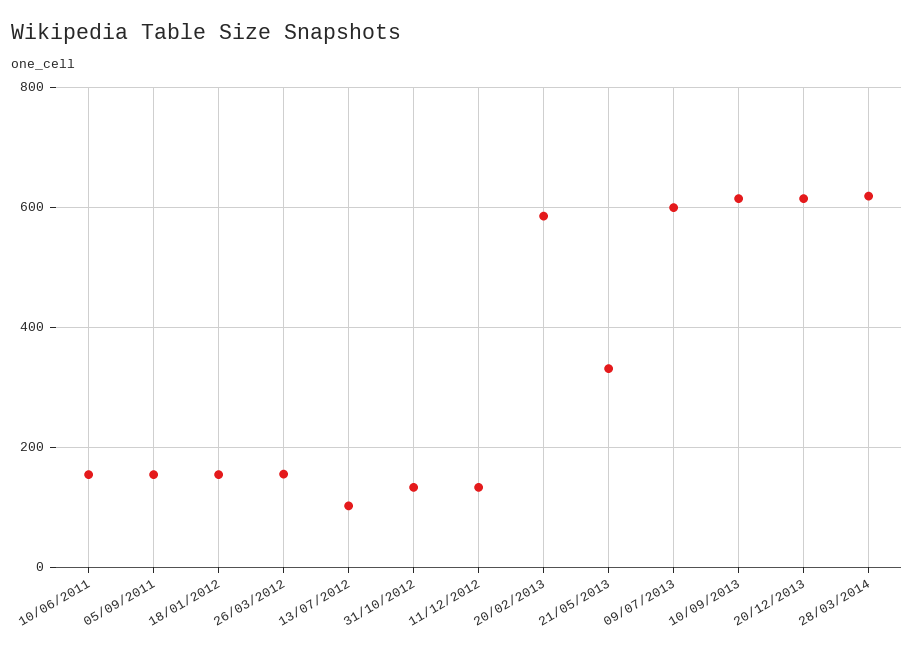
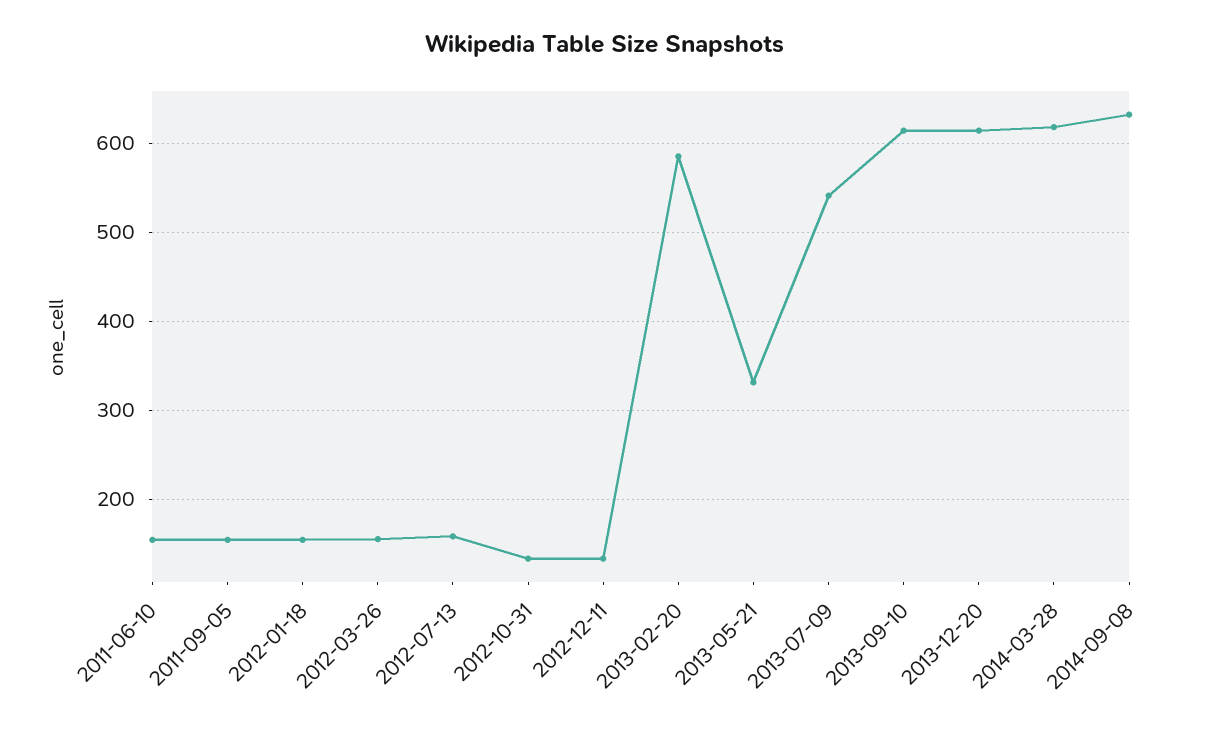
13/07/2012: 100 -> 160
09/07/2013: 600 -> 540
2014-09-08: none -> 630

